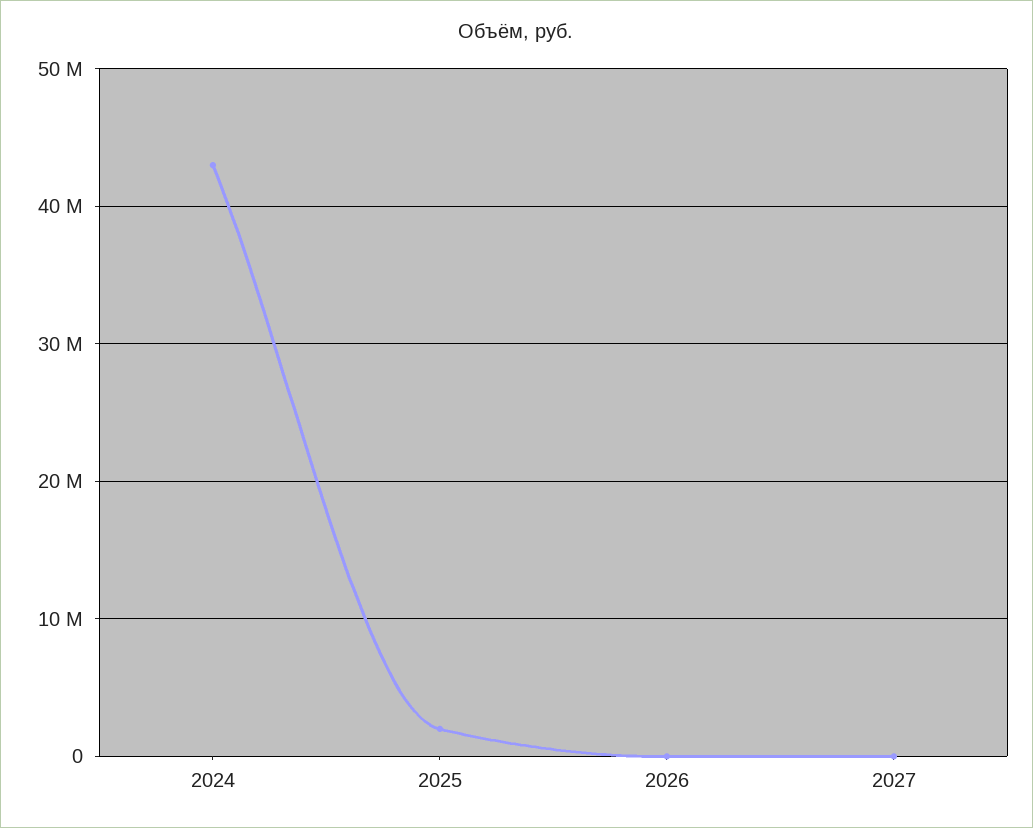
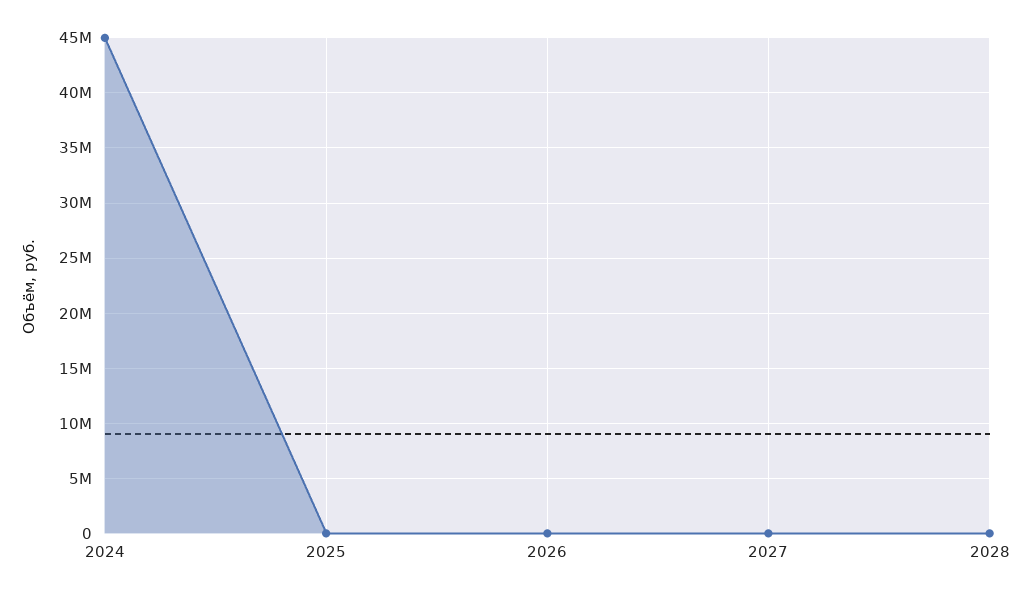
2024: 43000000 -> 45000000
2025: 2000000 -> 0
2028: none -> 0

